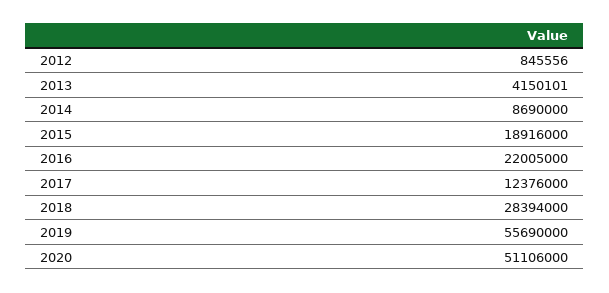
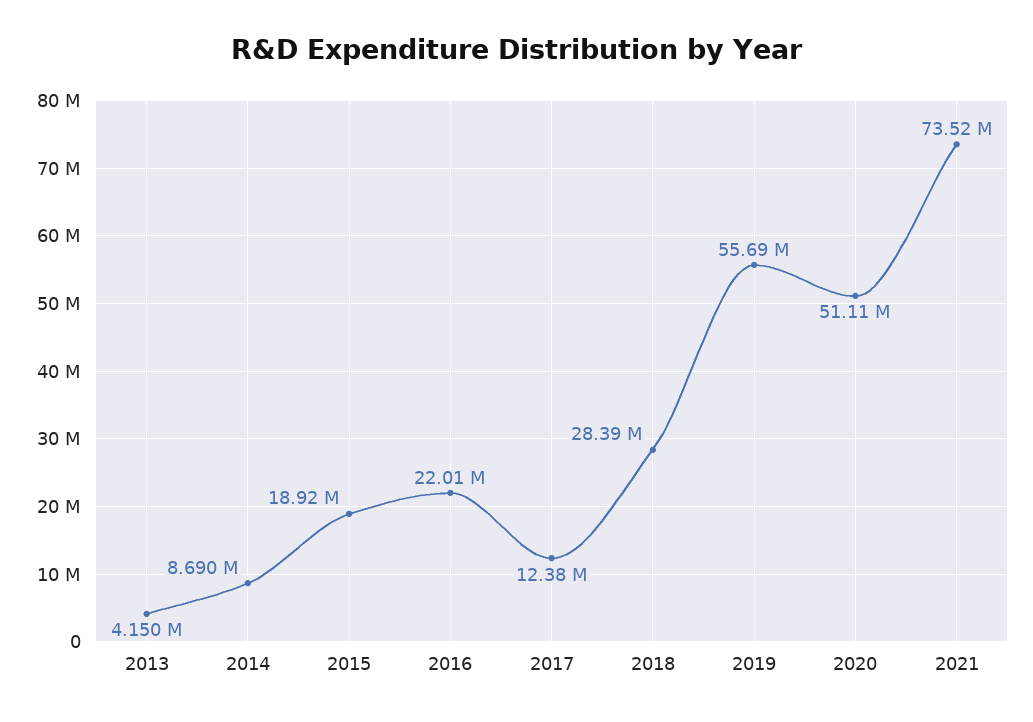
2012: 845556 -> none
2021: none -> 73520000

